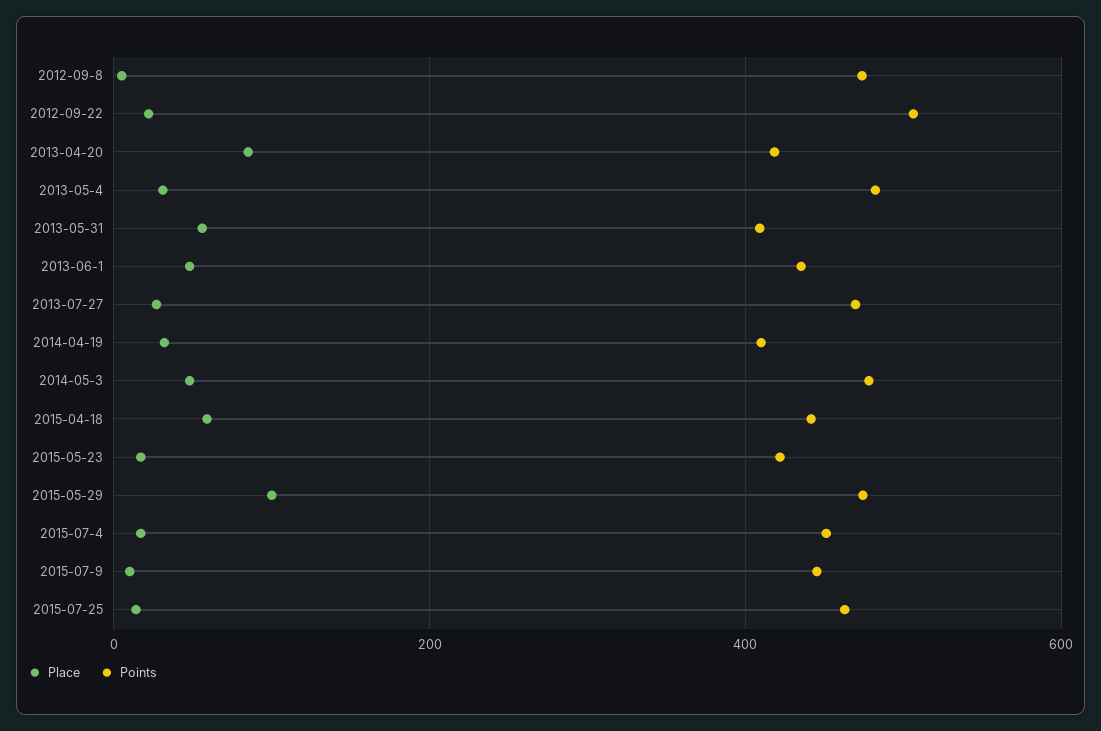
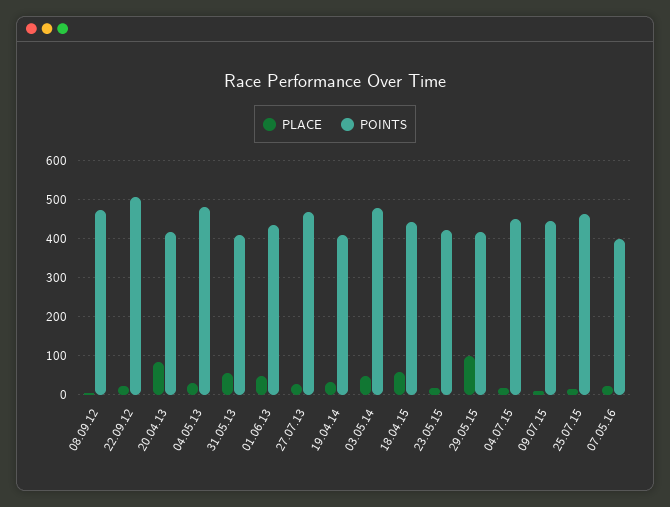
Points, 2015-05-29: 480 -> 420
Place, 07.05.16: none -> 20
Points, 07.05.16: none -> 400

